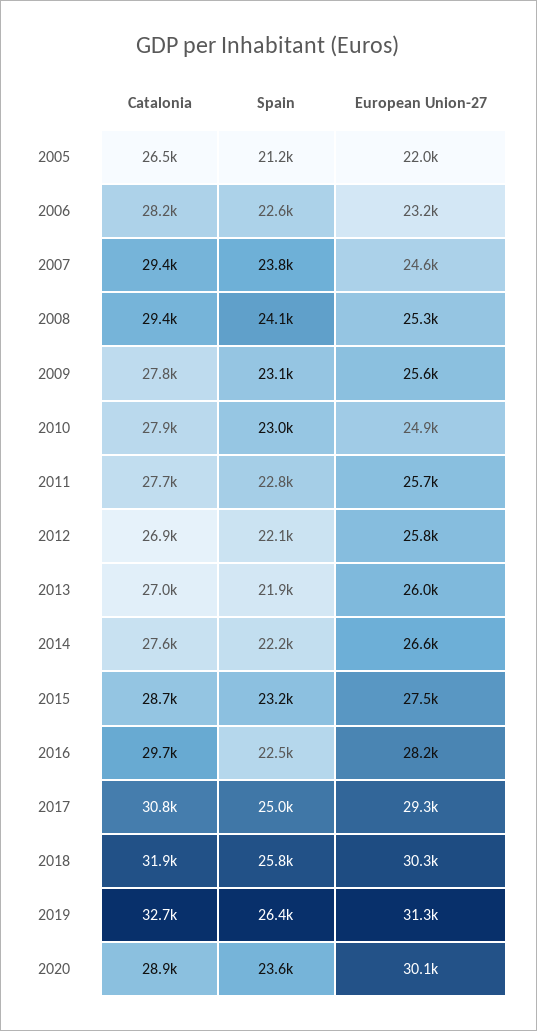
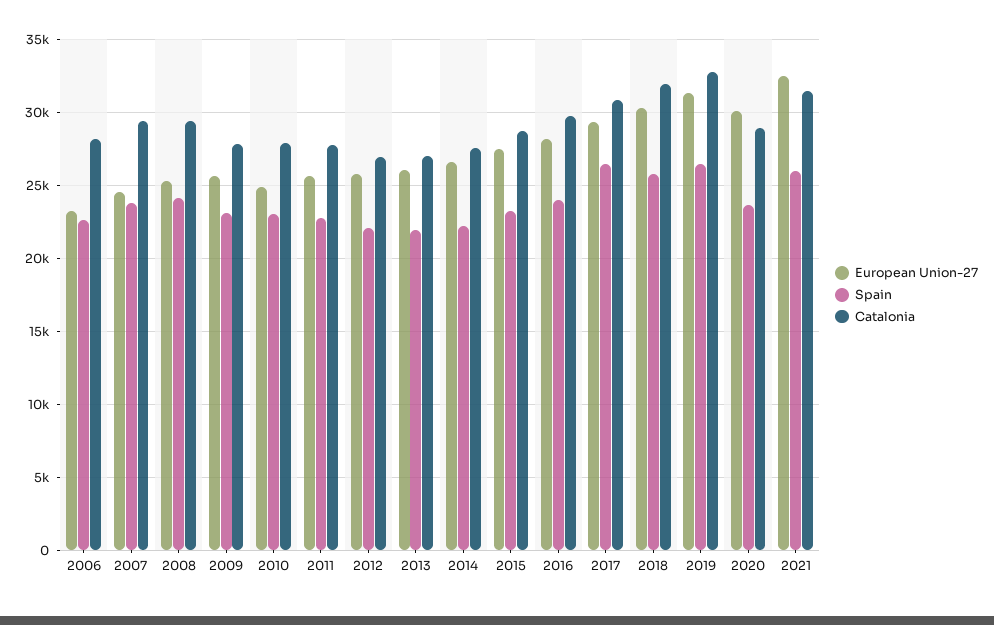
Catalonia, 2005: 26500 -> none
Spain, 2005: 21200 -> none
European Union-27, 2005: 22000 -> none
Spain, 2016: 22500 -> 24000
Spain, 2017: 25000 -> 26500
European Union-27, 2021: none -> 32500
Spain, 2021: none -> 26000
Catalonia, 2021: none -> 31500

